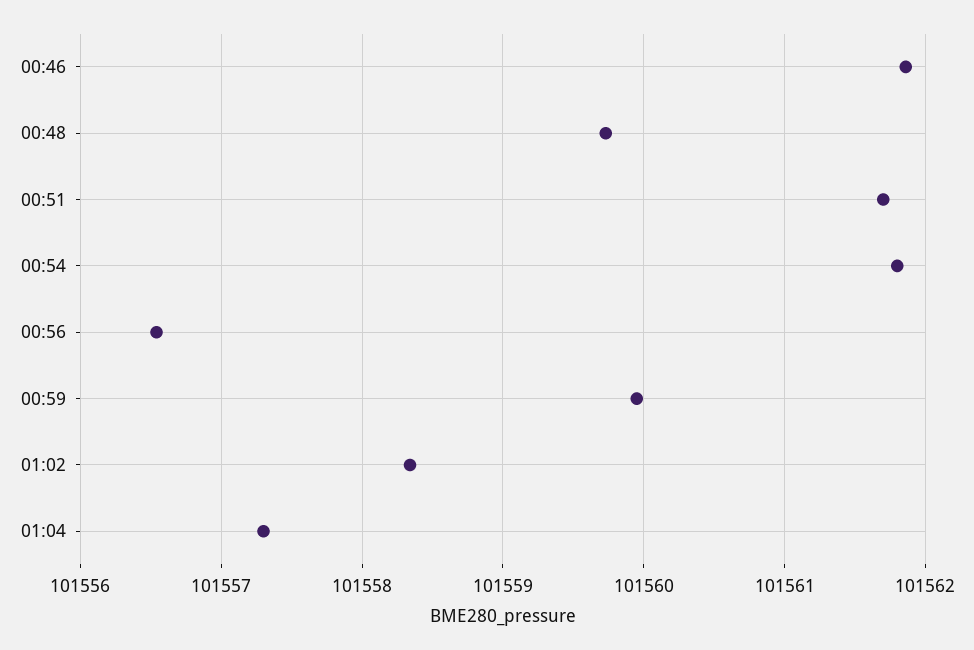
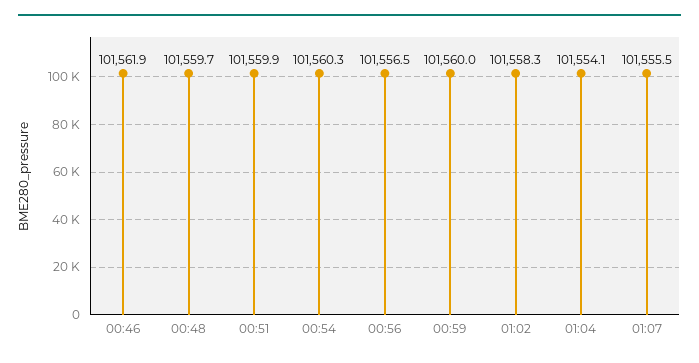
00:51: 101561.7 -> 101559.9
00:54: 101561.8 -> 101560.3
01:04: 101557.3 -> 101554.1
01:07: none -> 101555.5

